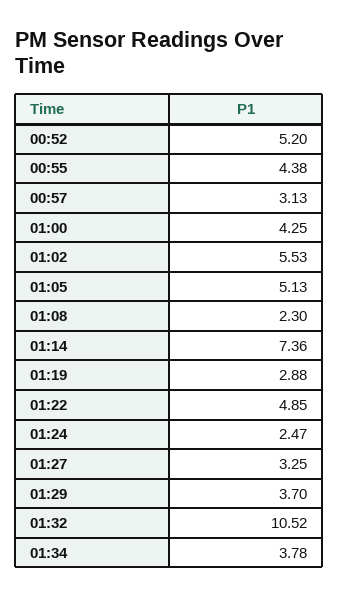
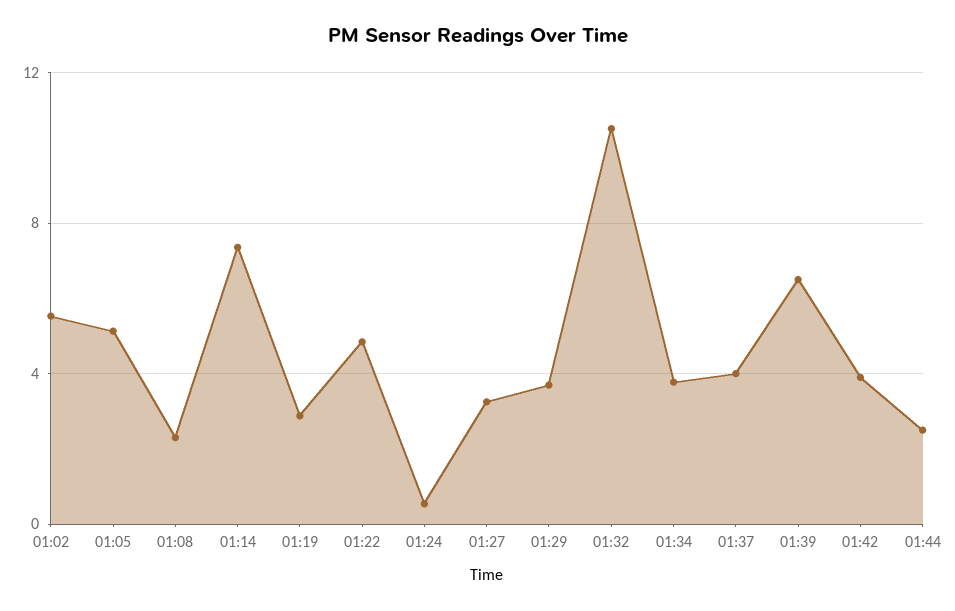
00:52: 5.2 -> none
00:55: 4.38 -> none
00:57: 3.13 -> none
01:00: 4.25 -> none
01:24: 2.47 -> 0.5
01:37: none -> 4
01:39: none -> 6.5
01:42: none -> 4
01:44: none -> 2.5

